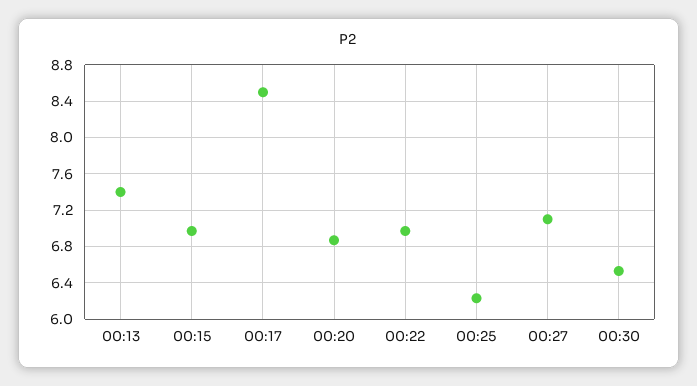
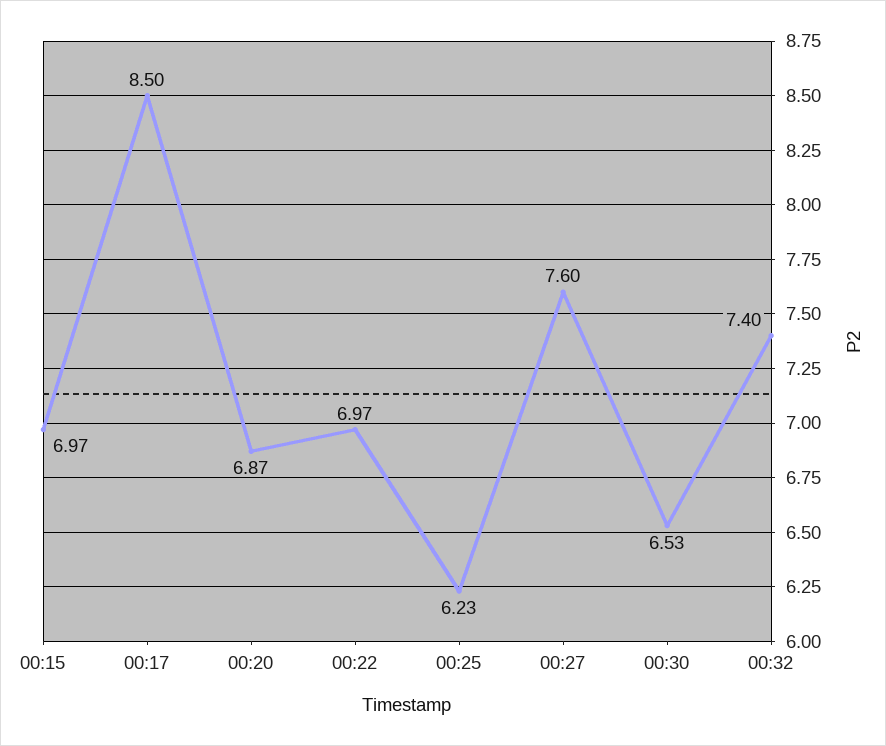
00:13: 7.4 -> none
00:27: 7.1 -> 7.6
00:32: none -> 7.4

